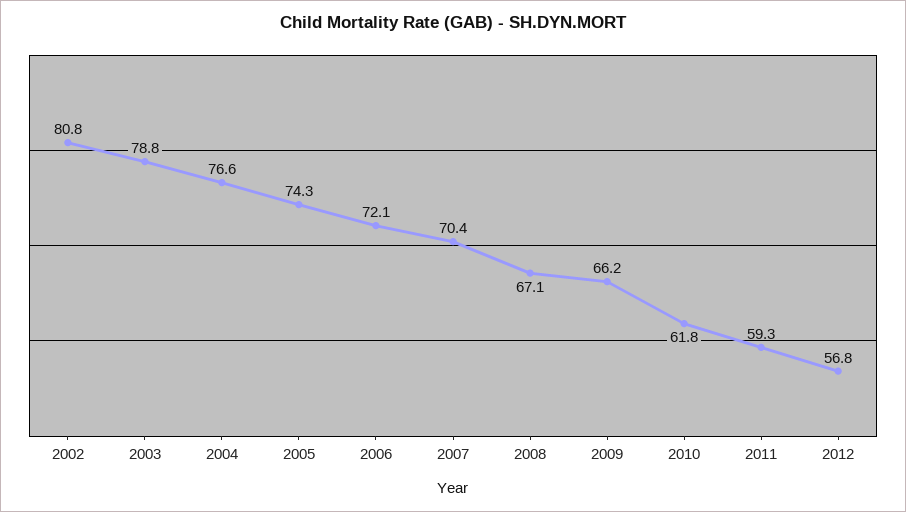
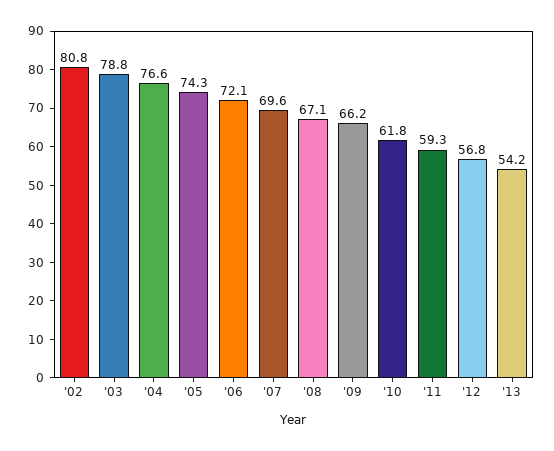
2007: 70.4 -> 69.6
'13: none -> 54.2

